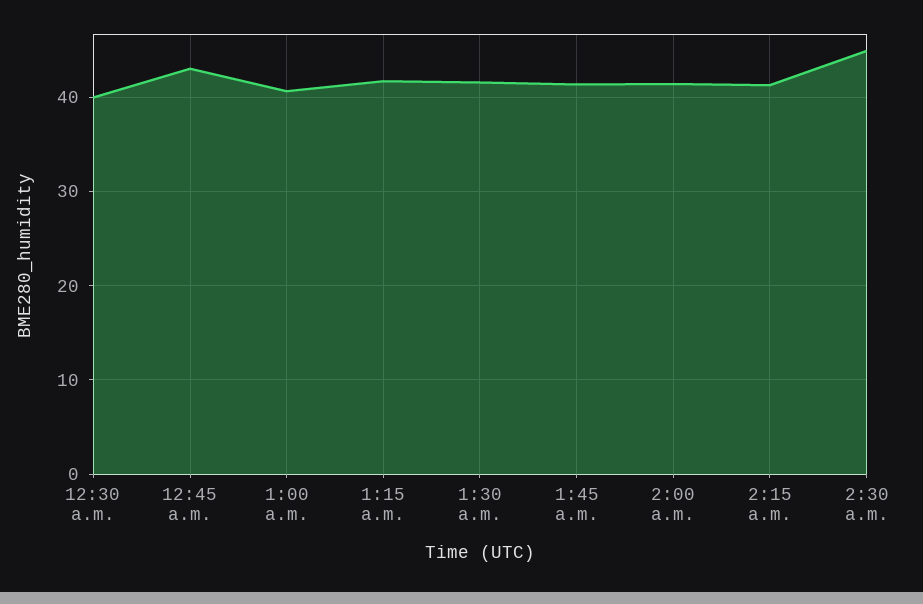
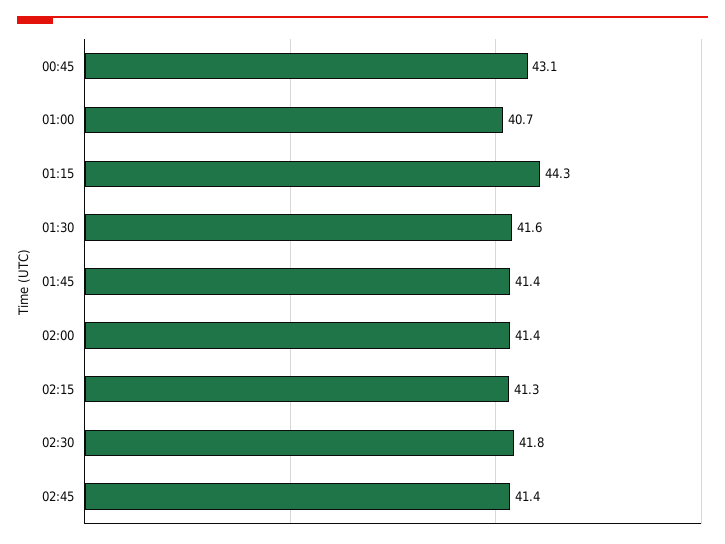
12:30 a.m.: 40 -> none
1:15 a.m.: 42 -> 44.3
2:30 a.m.: 45 -> 41.8
02:45: none -> 41.4

